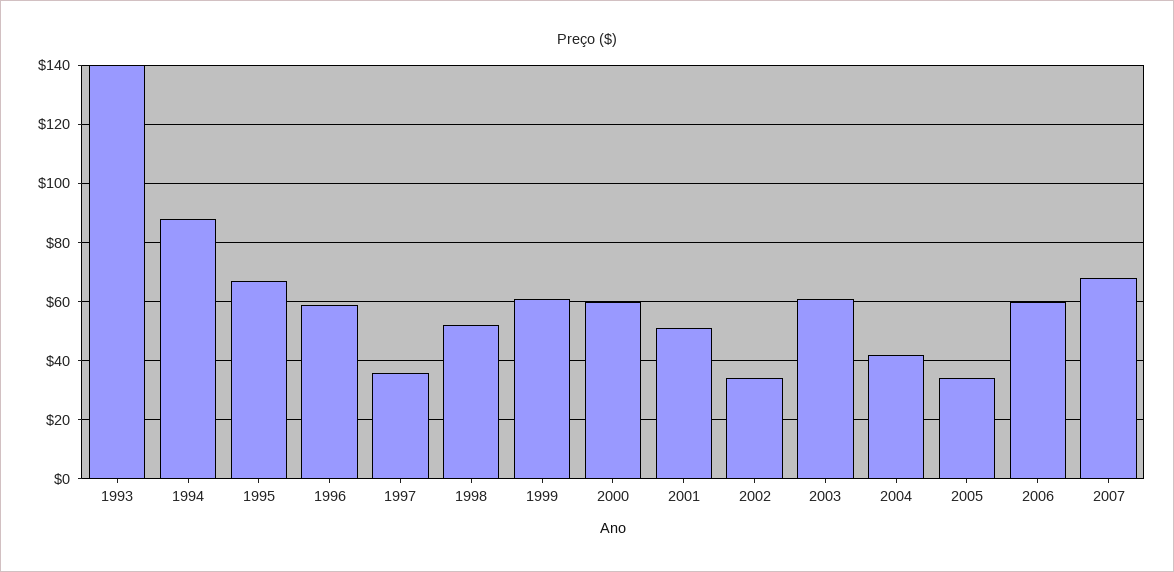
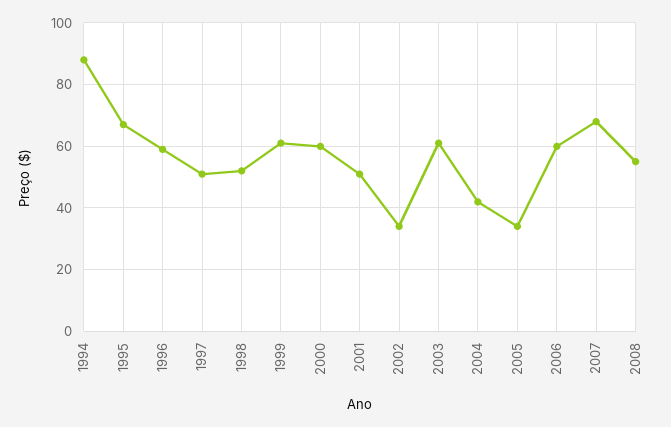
1993: 140 -> none
1997: 35 -> 50
2008: none -> 55

